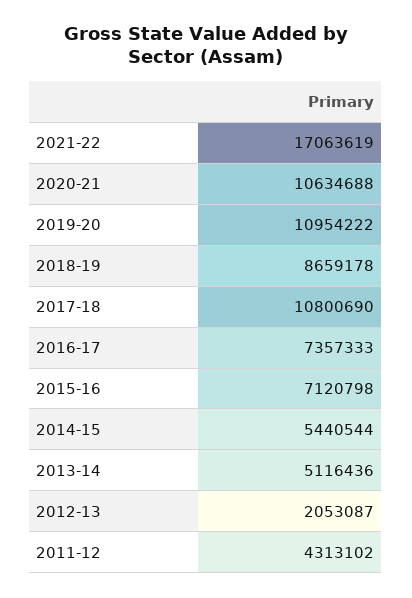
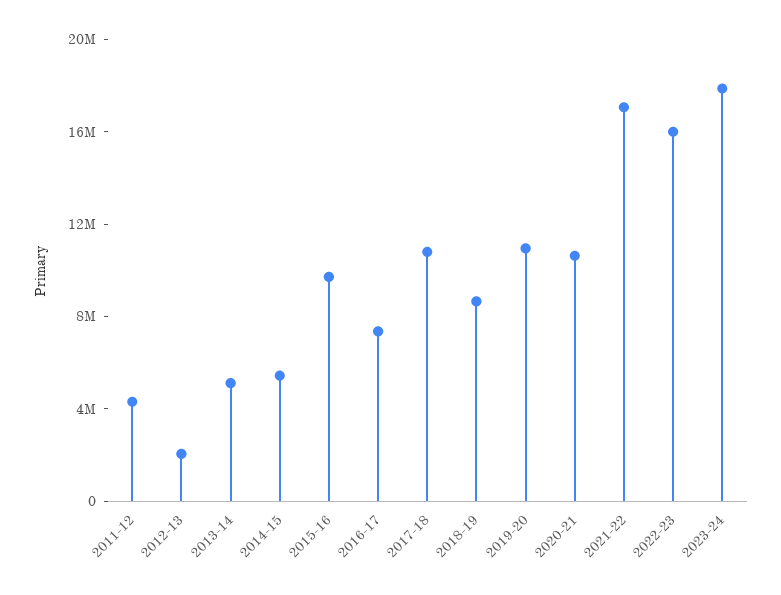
2015-16: 7120798 -> 10000000
2022-23: none -> 16000000
2023-24: none -> 18000000

